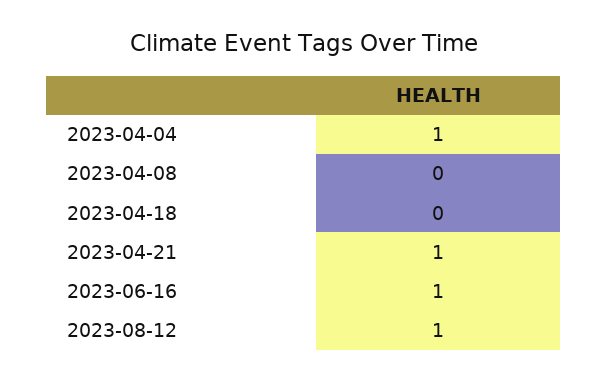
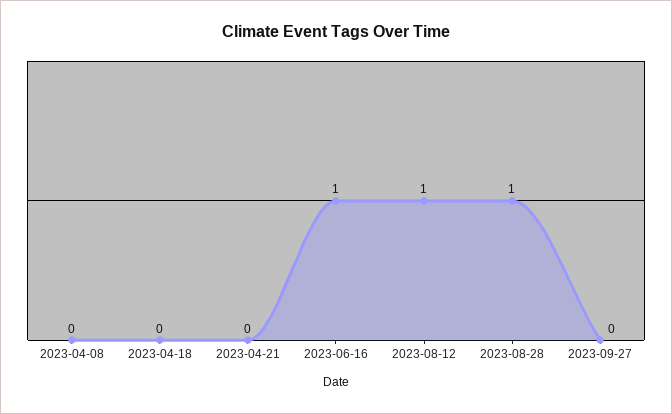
2023-04-04: 1 -> none
2023-04-21: 1 -> 0
2023-08-28: none -> 1
2023-09-27: none -> 0

